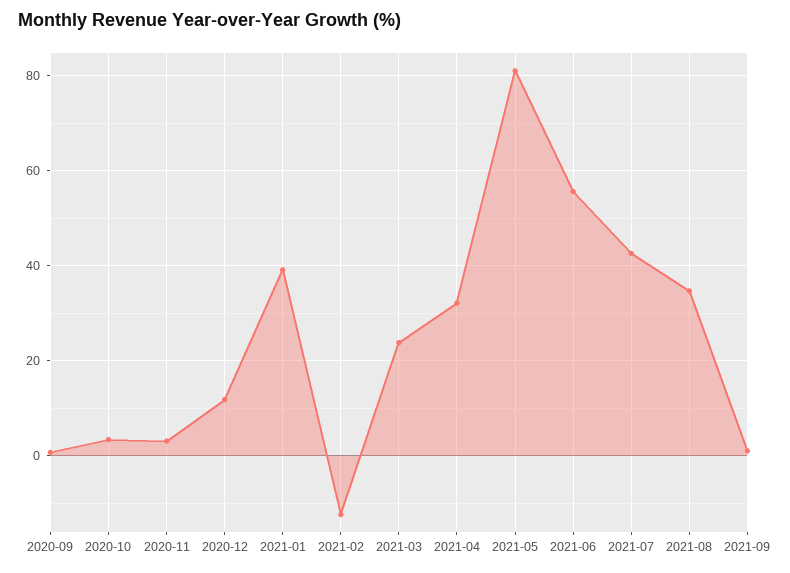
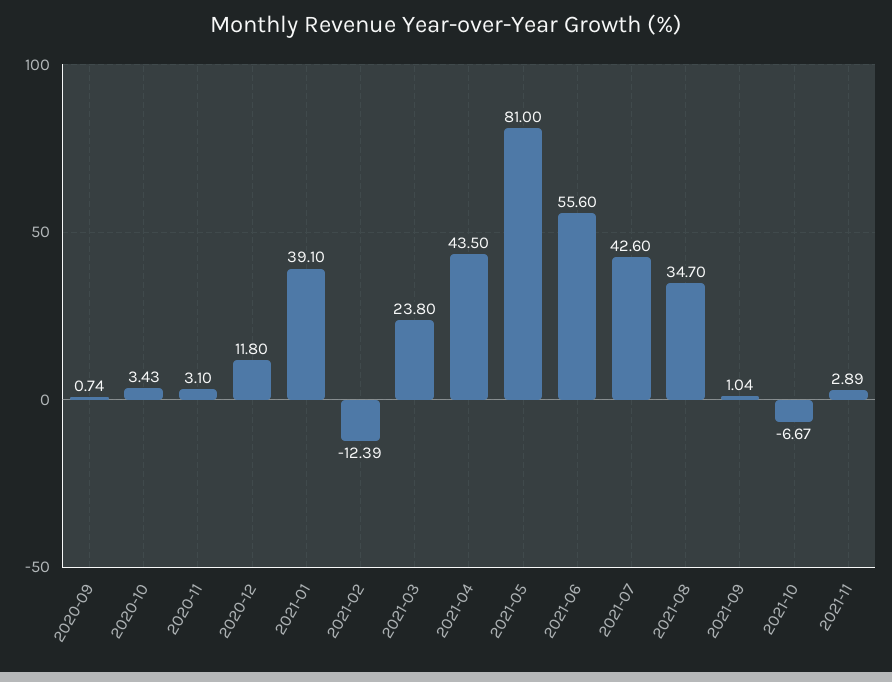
2021-04: 32 -> 43.5
2021-10: none -> -6.67
2021-11: none -> 2.89

